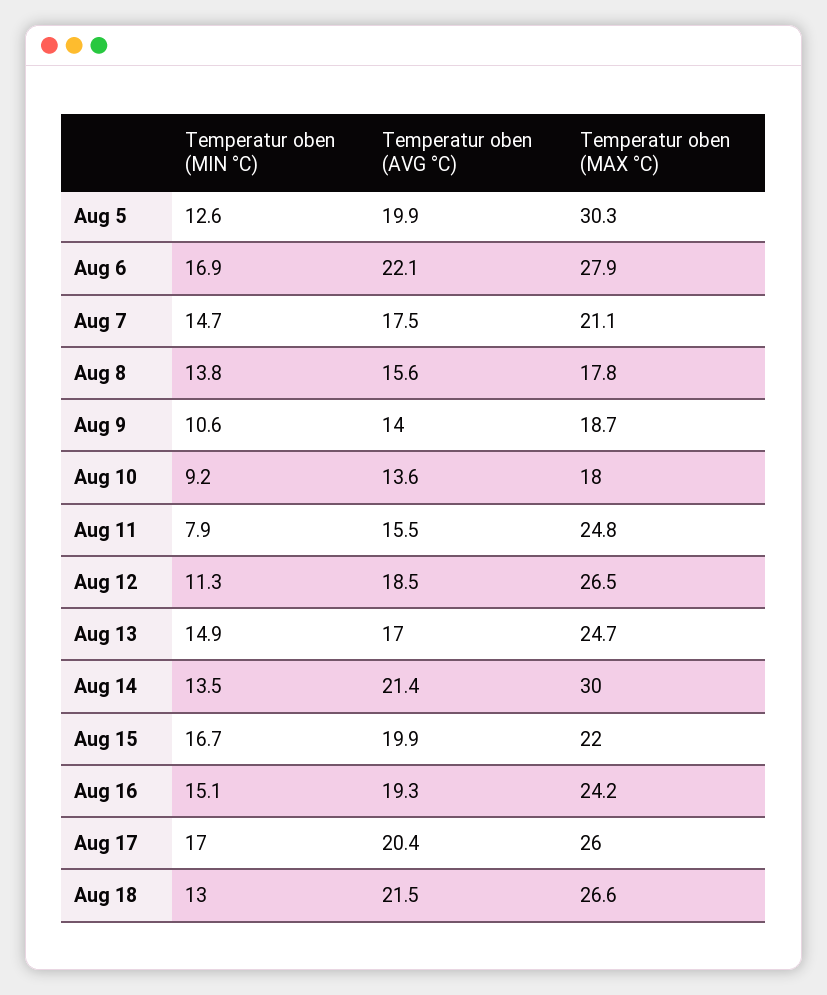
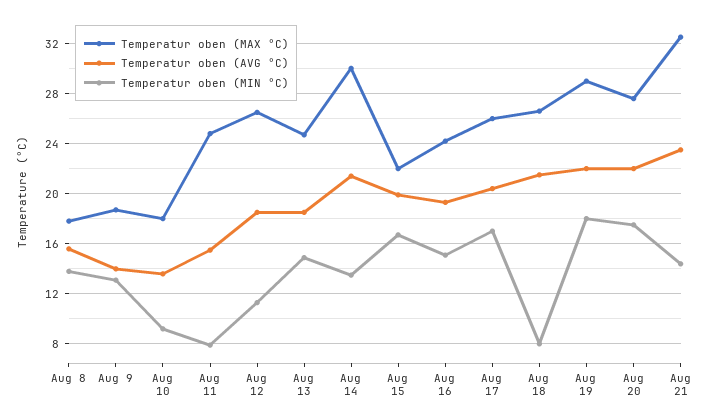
Temperatur oben (MIN °C), Aug 5: 12.6 -> none
Temperatur oben (AVG °C), Aug 5: 19.9 -> none
Temperatur oben (MAX °C), Aug 5: 30.3 -> none
Temperatur oben (MIN °C), Aug 6: 16.9 -> none
Temperatur oben (AVG °C), Aug 6: 22.1 -> none
Temperatur oben (MAX °C), Aug 6: 27.9 -> none
Temperatur oben (MIN °C), Aug 7: 14.7 -> none
Temperatur oben (AVG °C), Aug 7: 17.5 -> none
Temperatur oben (MAX °C), Aug 7: 21.1 -> none
Temperatur oben (MIN °C), Aug 9: 10.6 -> 13
Temperatur oben (AVG °C), Aug 13: 17 -> 18.5
Temperatur oben (MIN °C), Aug 18: 13 -> 8
Temperatur oben (MAX °C), Aug 19: none -> 29
Temperatur oben (AVG °C), Aug 19: none -> 22
Temperatur oben (MIN °C), Aug 19: none -> 18
Temperatur oben (MAX °C), Aug 20: none -> 27.5
Temperatur oben (AVG °C), Aug 20: none -> 22
Temperatur oben (MIN °C), Aug 20: none -> 17.5
Temperatur oben (MAX °C), Aug 21: none -> 32.5
Temperatur oben (AVG °C), Aug 21: none -> 23.5
Temperatur oben (MIN °C), Aug 21: none -> 14.5

